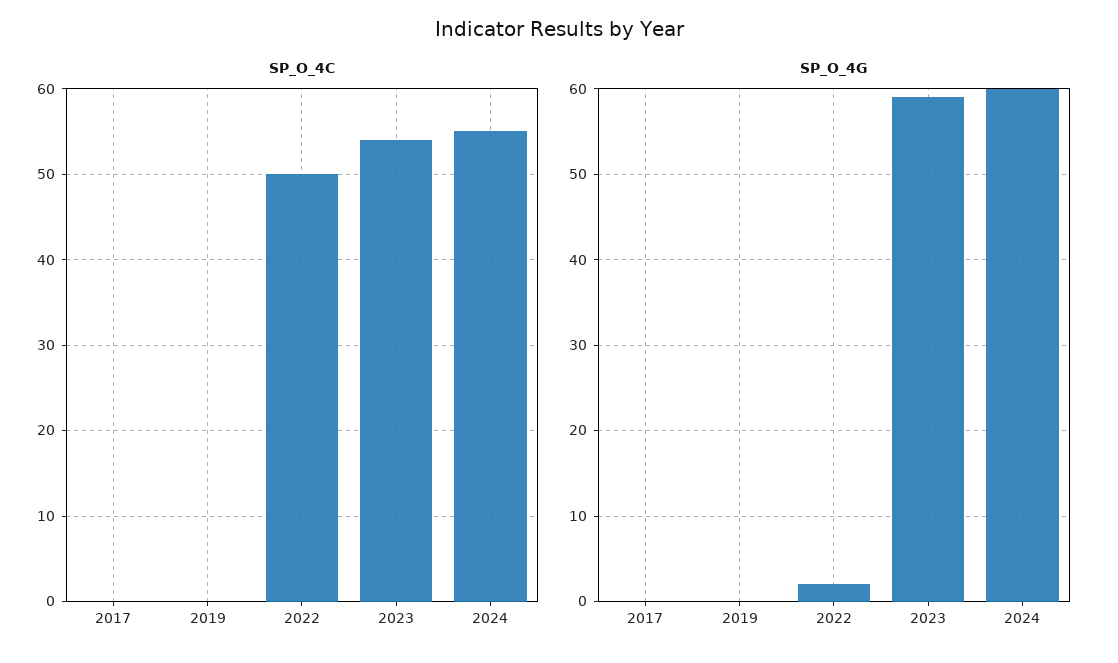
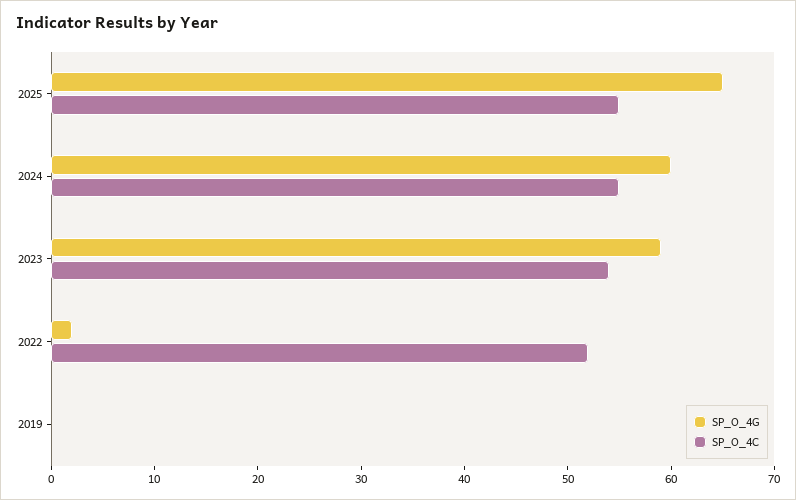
SP_O_4C, 2017: 0 -> none
SP_O_4C, 2022: 50 -> 52
SP_O_4G, 2017: 0 -> none
SP_O_4G, 2025: none -> 65
SP_O_4C, 2025: none -> 55

